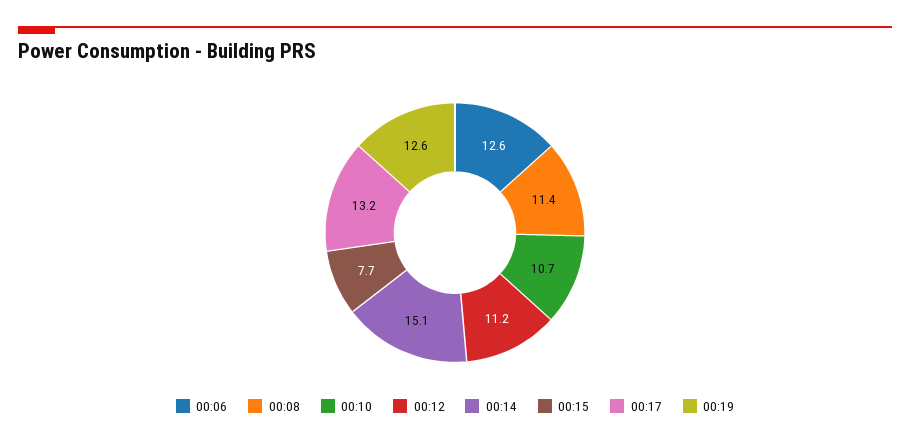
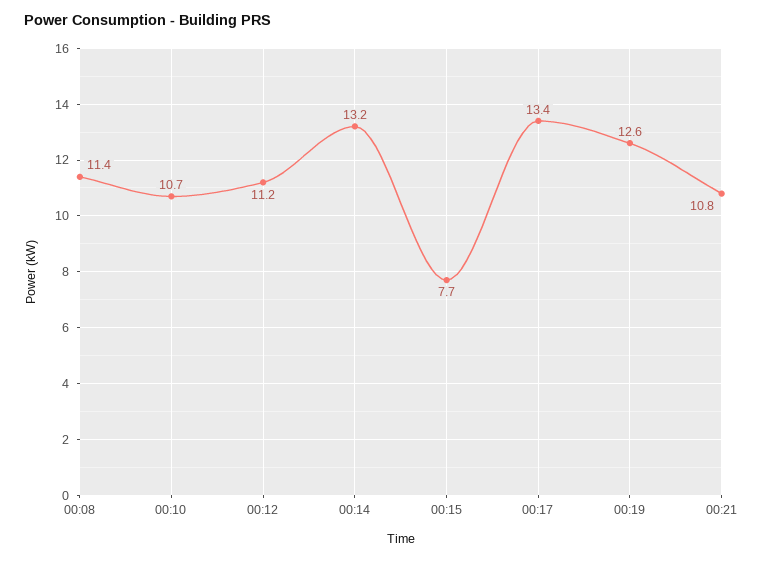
00:06: 12.6 -> none
00:14: 15.1 -> 13.2
00:17: 13.2 -> 13.4
00:21: none -> 10.8

